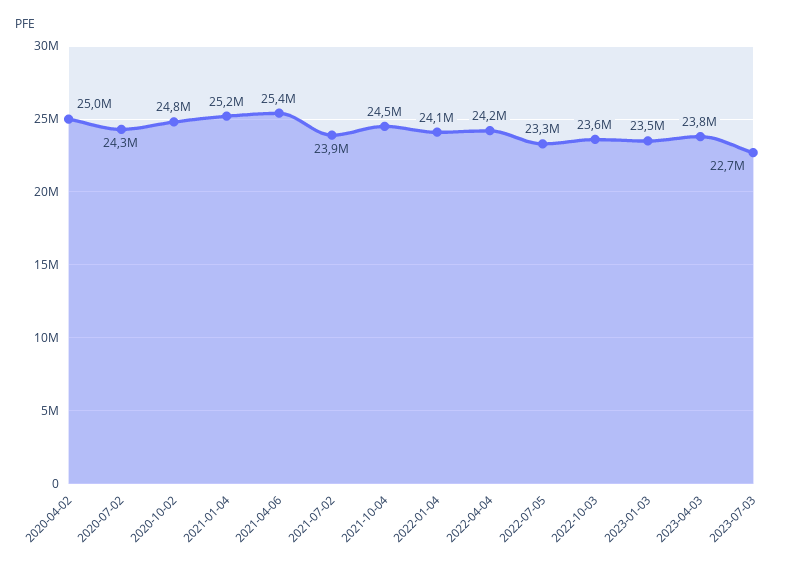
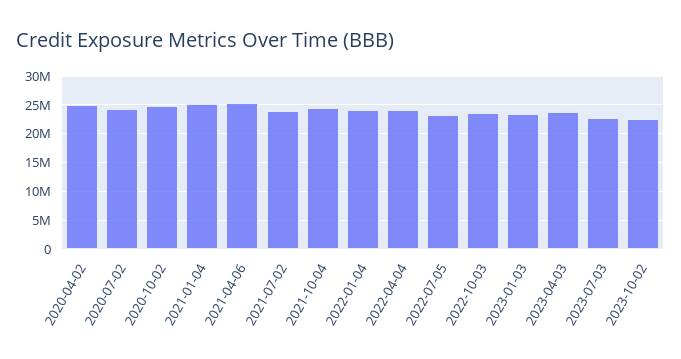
2023-10-02: none -> 22500000

